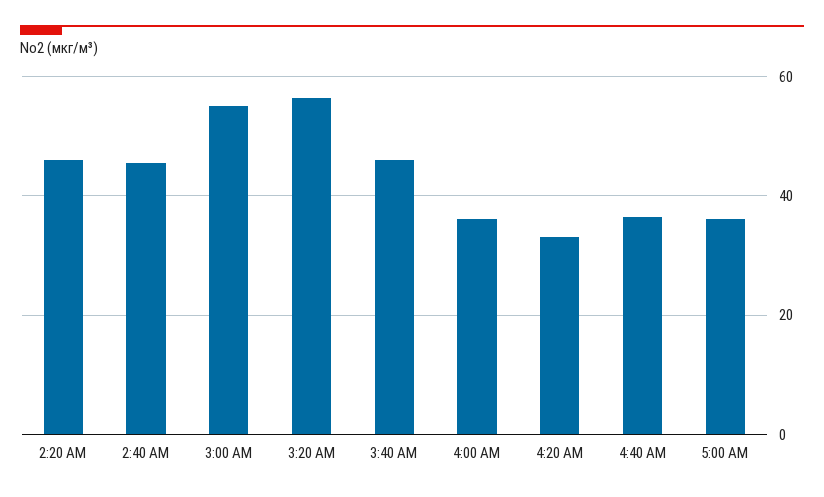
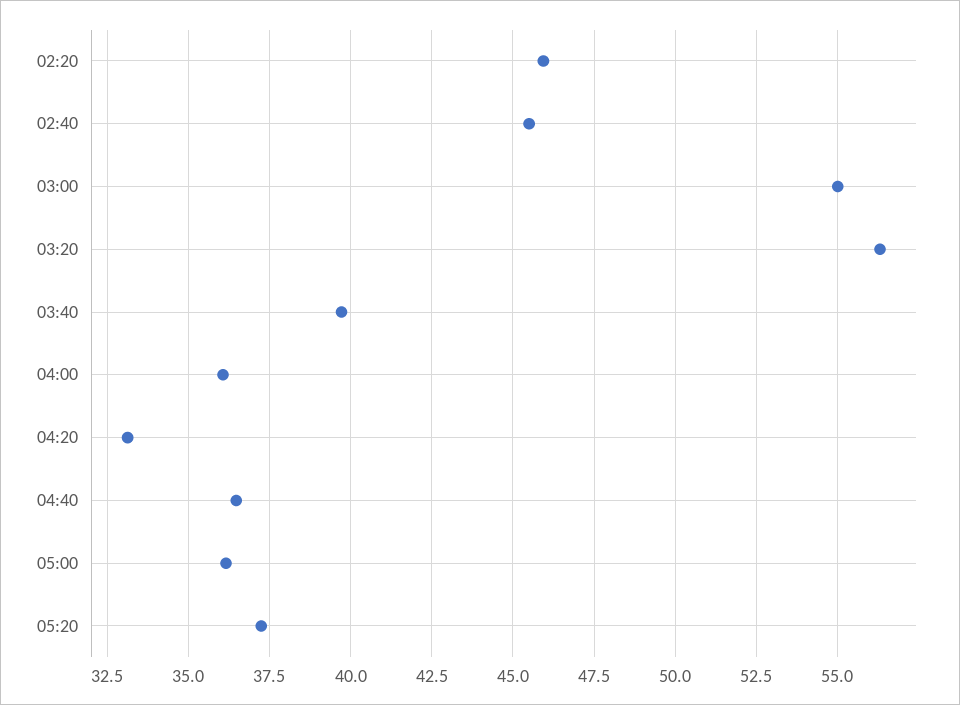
3:40 AM: 46 -> 39.75
05:20: none -> 37.25

